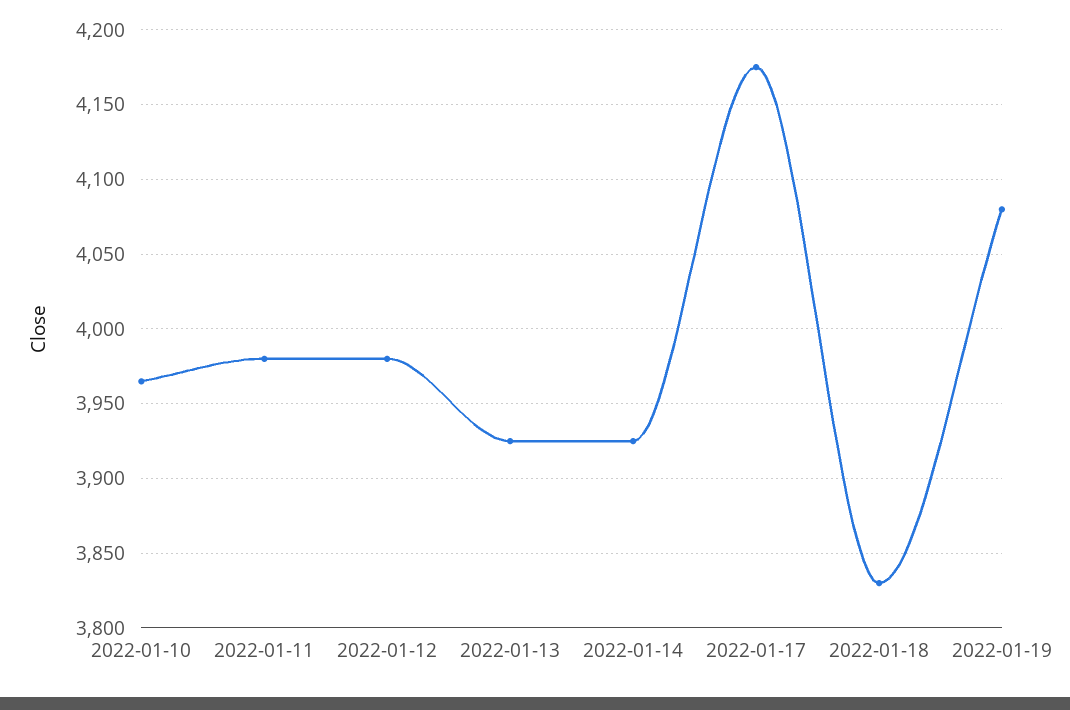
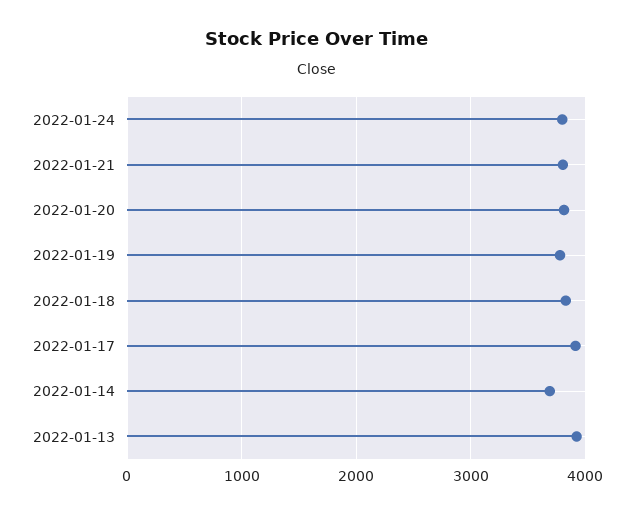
2022-01-10: 3965 -> none
2022-01-11: 3980 -> none
2022-01-12: 3980 -> none
2022-01-14: 3925 -> 3700
2022-01-17: 4175 -> 3900
2022-01-19: 4080 -> 3800
2022-01-24: none -> 3800
2022-01-21: none -> 3800
2022-01-20: none -> 3800

